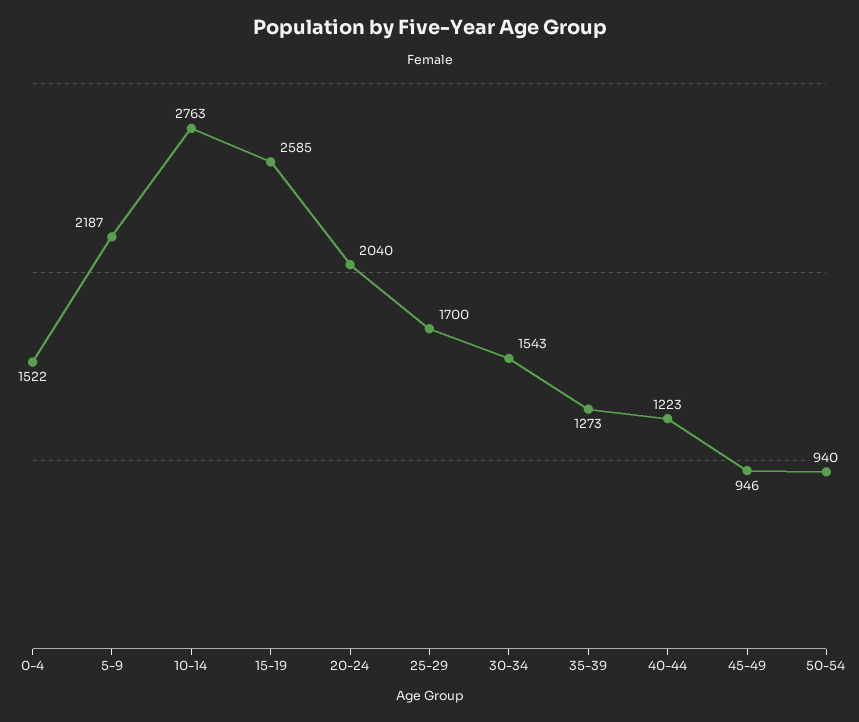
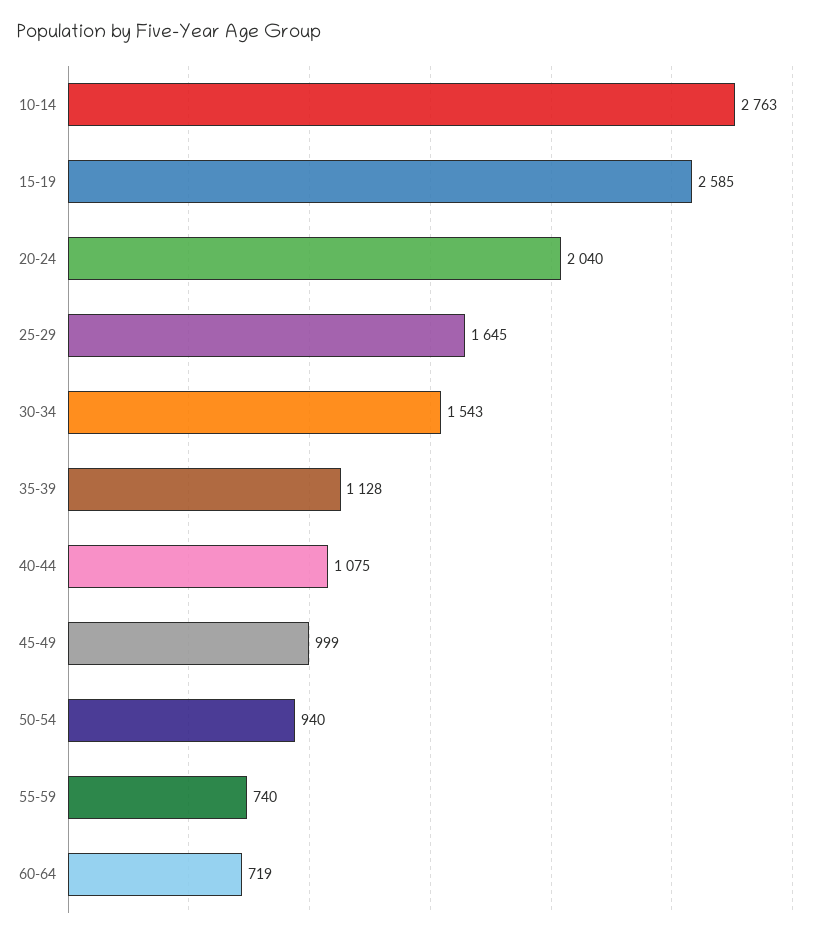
0-4: 1522 -> none
5-9: 2187 -> none
25-29: 1700 -> 1645
35-39: 1273 -> 1128
40-44: 1223 -> 1075
45-49: 946 -> 999
55-59: none -> 740
60-64: none -> 719

